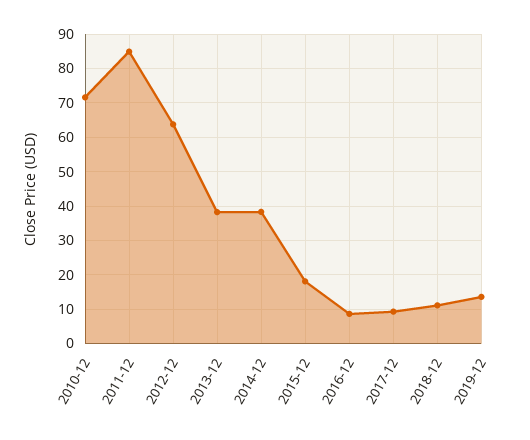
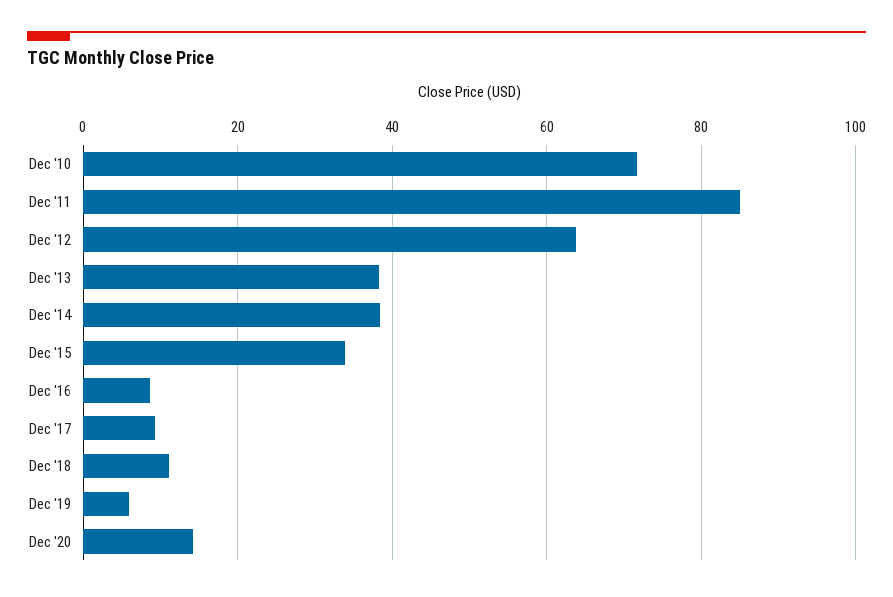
2015-12: 18 -> 34
2019-12: 14 -> 6
Dec '20: none -> 14

